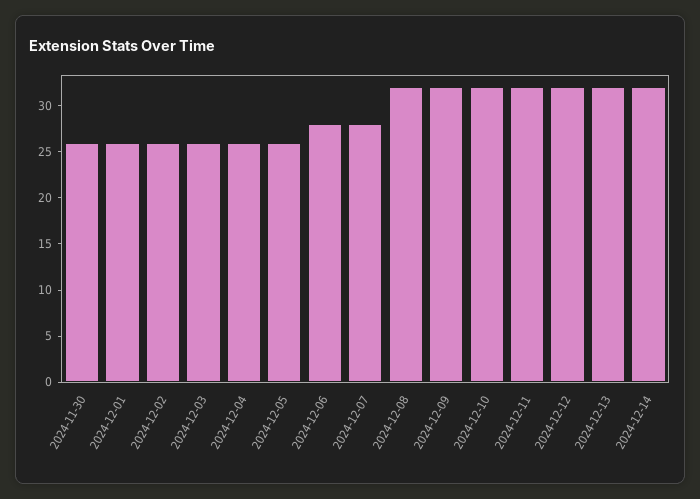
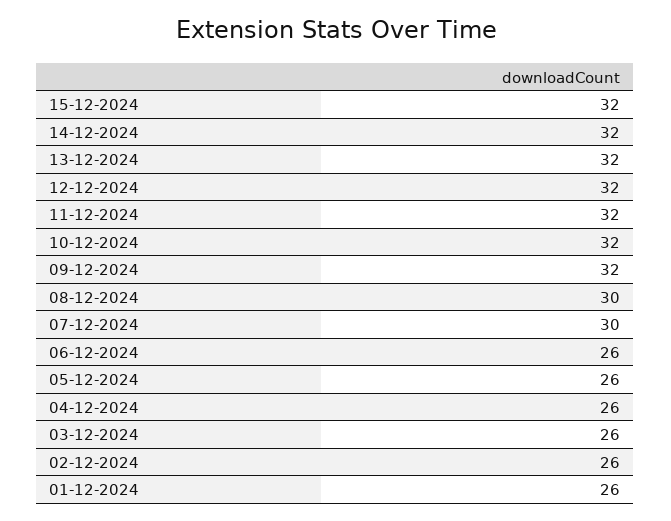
2024-11-30: 26 -> none
2024-12-06: 28 -> 26
2024-12-07: 28 -> 30
2024-12-08: 32 -> 30
15-12-2024: none -> 32

